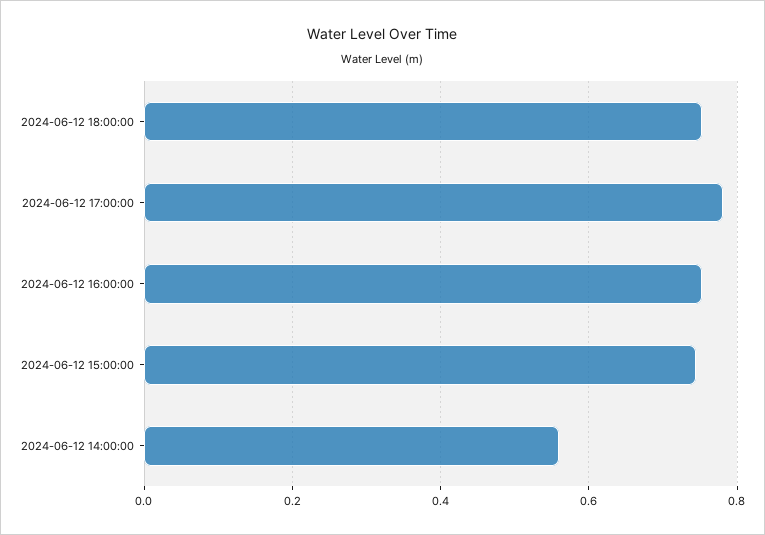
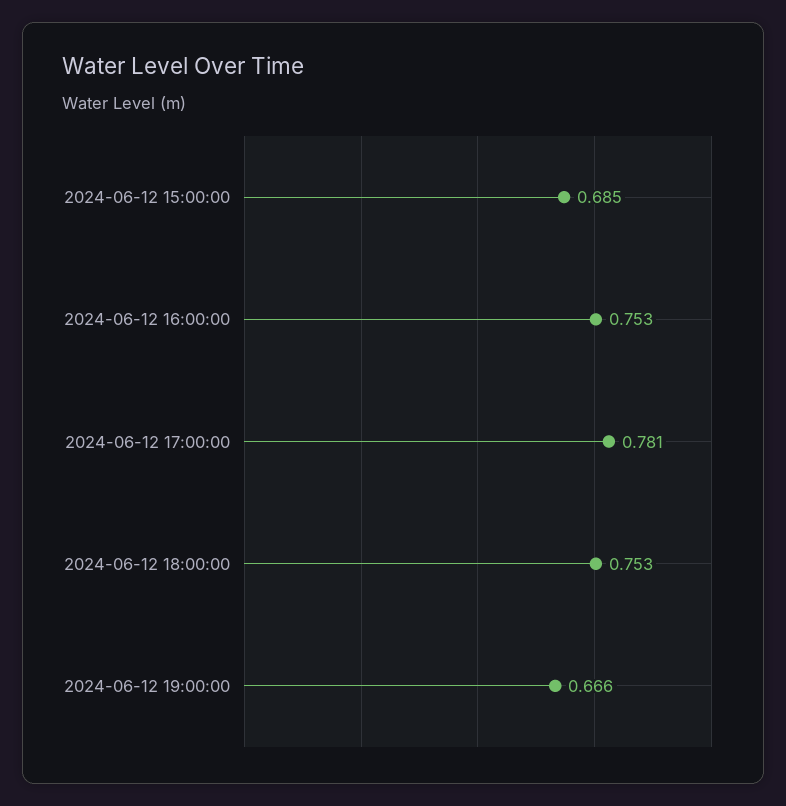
2024-06-12 15:00:00: 0.74 -> 0.685
2024-06-12 14:00:00: 0.56 -> none
2024-06-12 19:00:00: none -> 0.666

